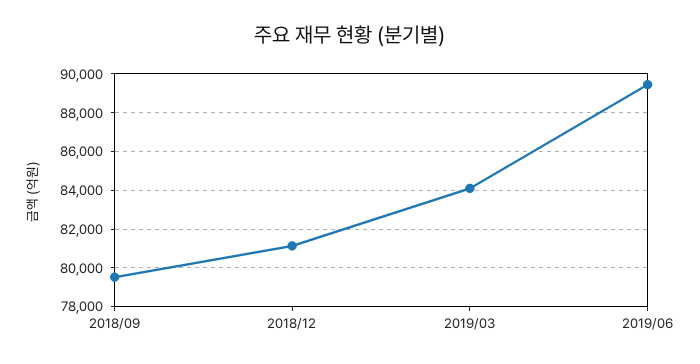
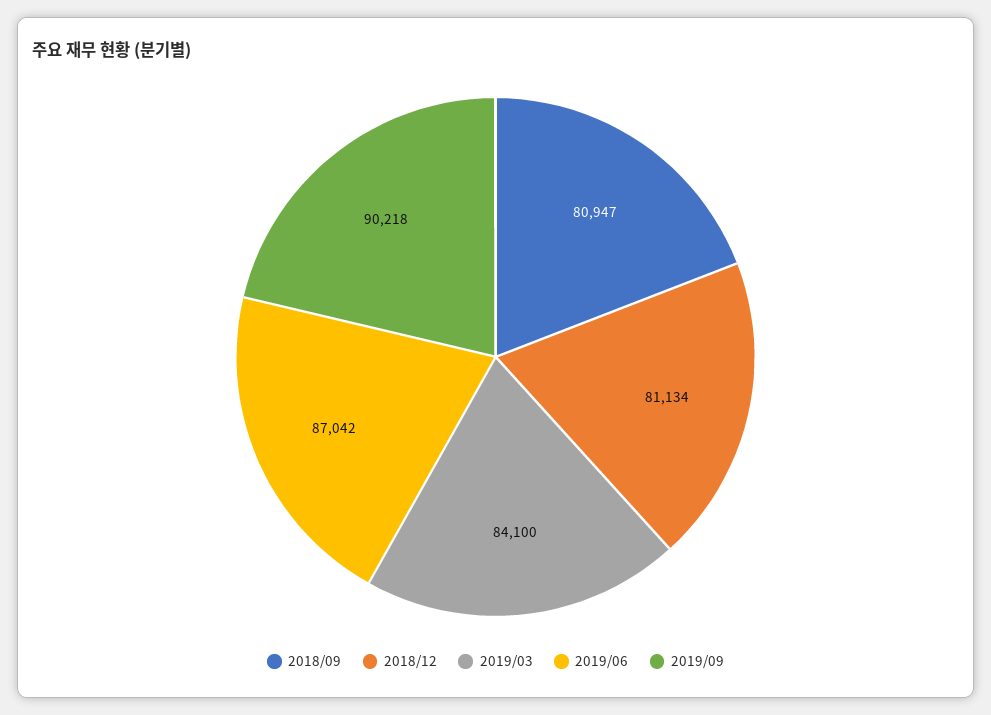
2018/09: 79500 -> 80947
2019/06: 89500 -> 87042
2019/09: none -> 90218

